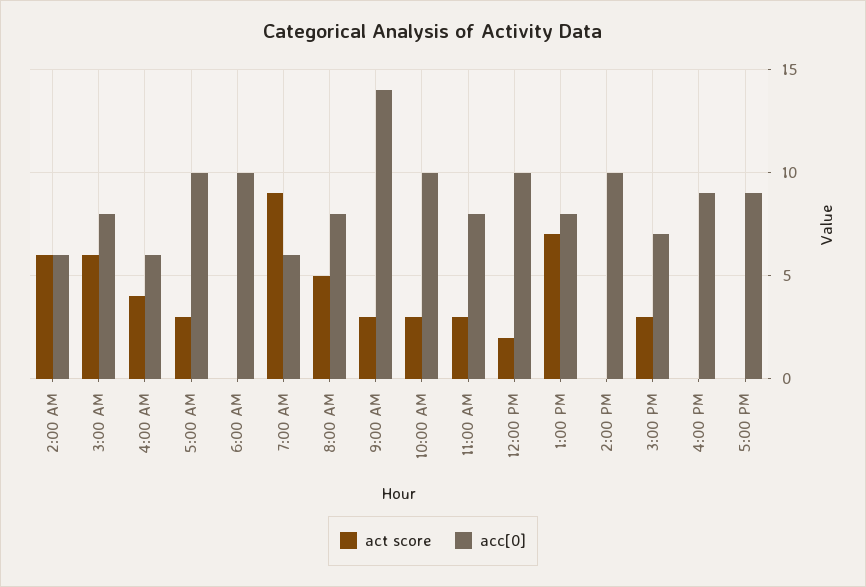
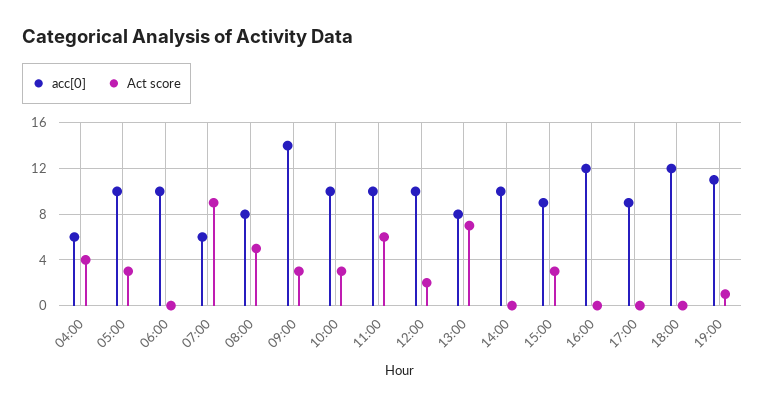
act score, 2:00 AM: 6 -> none
acc[0], 2:00 AM: 6 -> none
act score, 3:00 AM: 6 -> none
acc[0], 3:00 AM: 8 -> none
act score, 11:00 AM: 3 -> 6
acc[0], 11:00 AM: 8 -> 10
acc[0], 3:00 PM: 7 -> 9
acc[0], 4:00 PM: 9 -> 12
acc[0], 18:00: none -> 12
act score, 18:00: none -> 0
acc[0], 19:00: none -> 11
act score, 19:00: none -> 1

